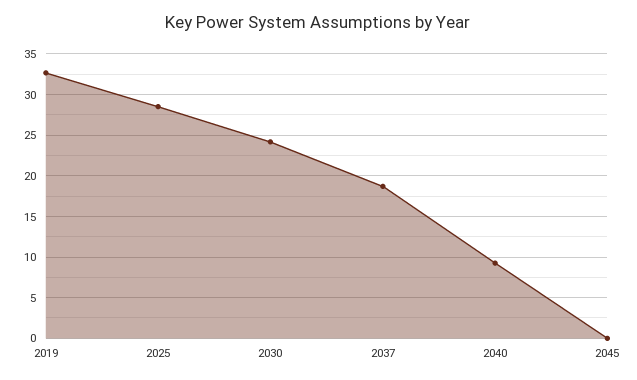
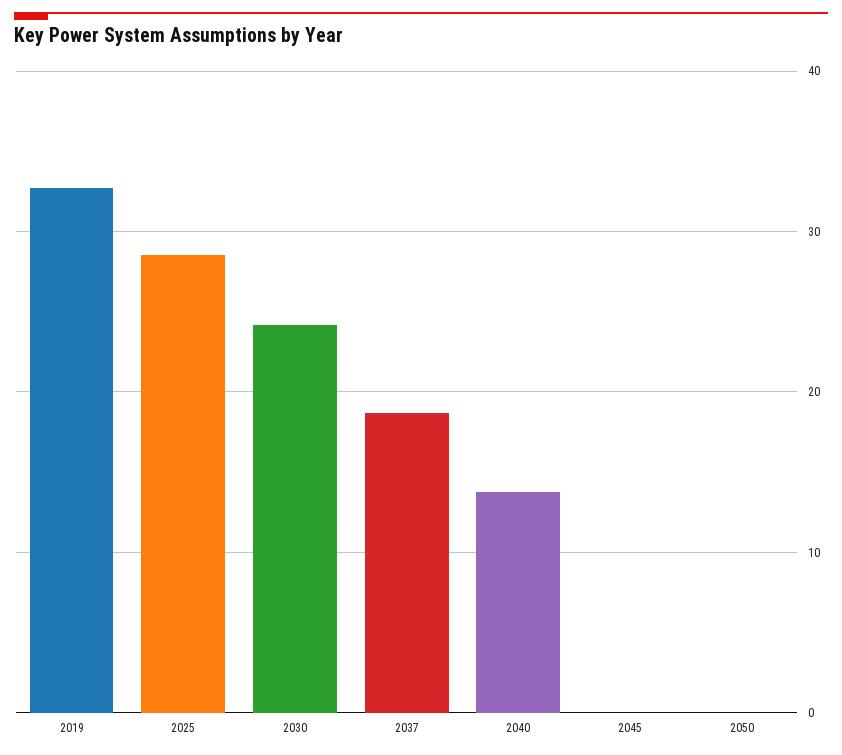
2040: 9 -> 14
2050: none -> 0

